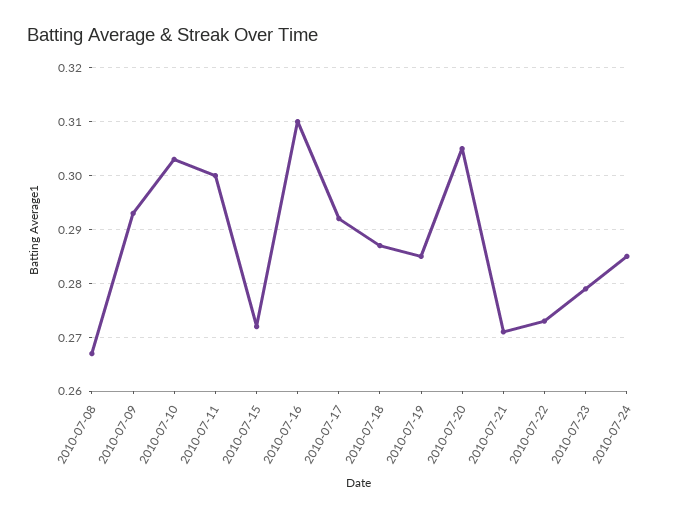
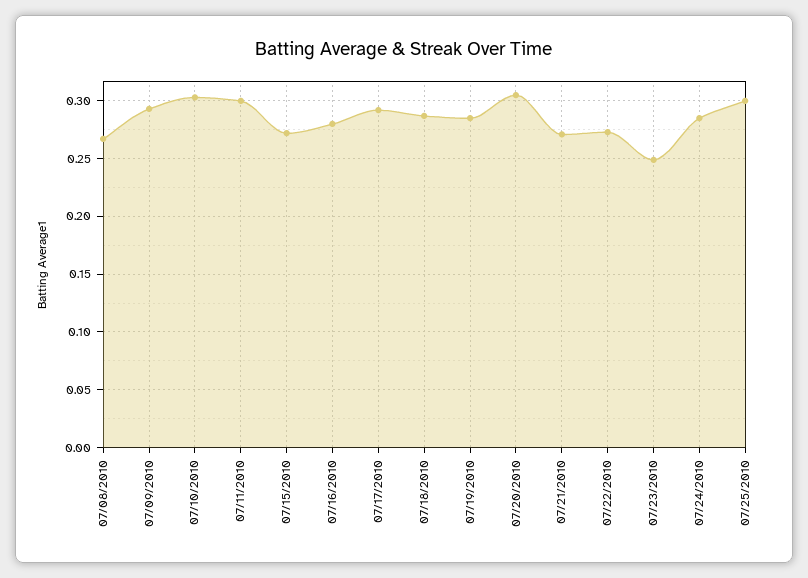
2010-07-16: 0.31 -> 0.28
2010-07-23: 0.28 -> 0.25
07/25/2010: none -> 0.3

